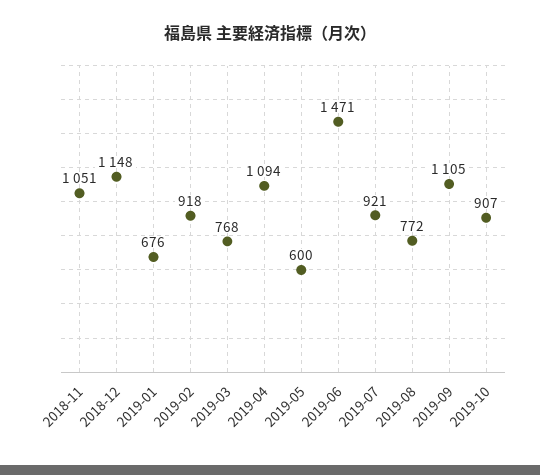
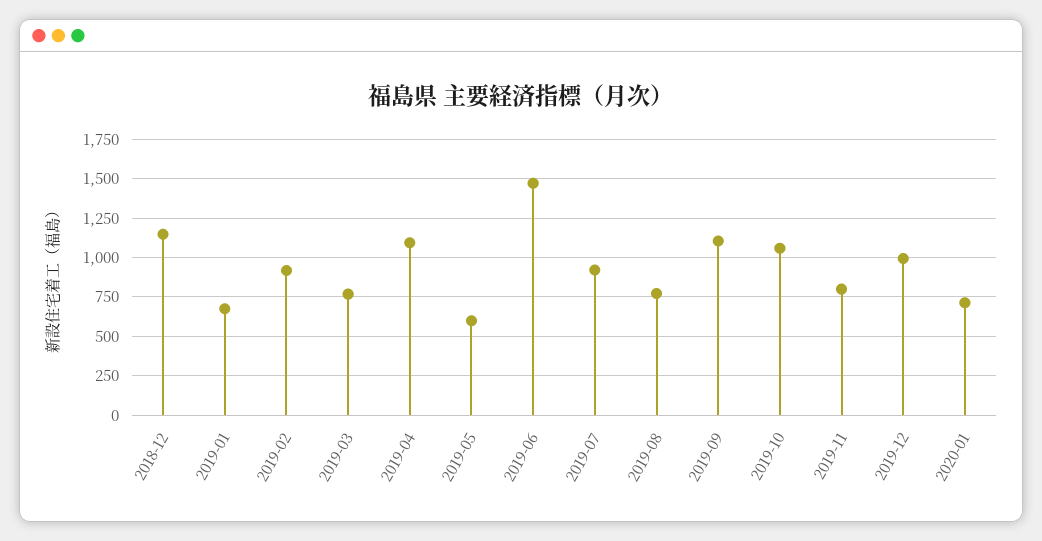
2018-11: 1051 -> none
2019-10: 907 -> 1050
2019-11: none -> 800
2019-12: none -> 1000
2020-01: none -> 700

